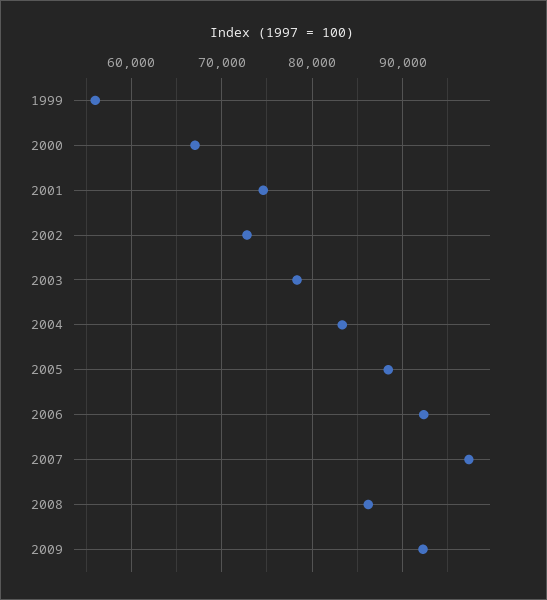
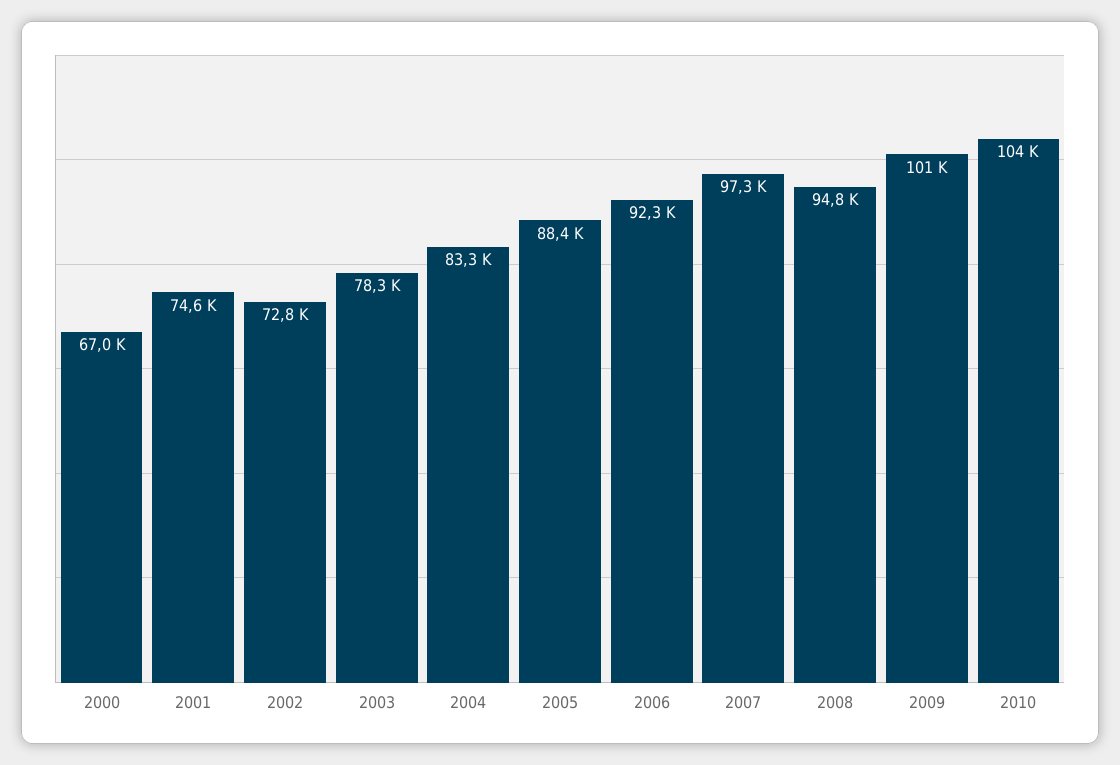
1999: 56000 -> none
2008: 86000 -> 94800
2009: 92000 -> 101000
2010: none -> 104000

